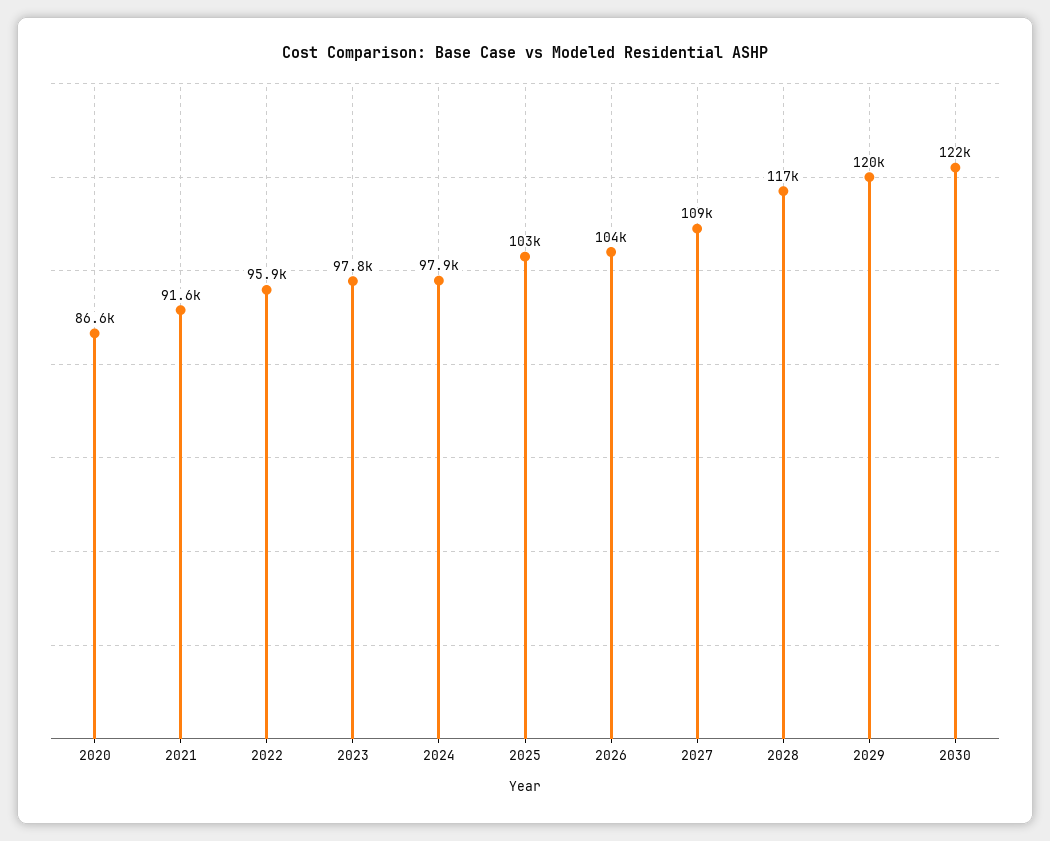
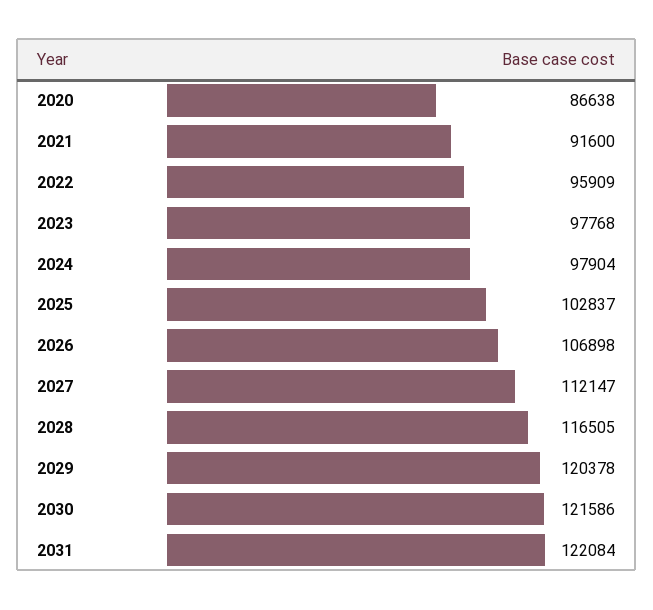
2026: 104000 -> 106898
2027: 109000 -> 112147
2031: none -> 122084

